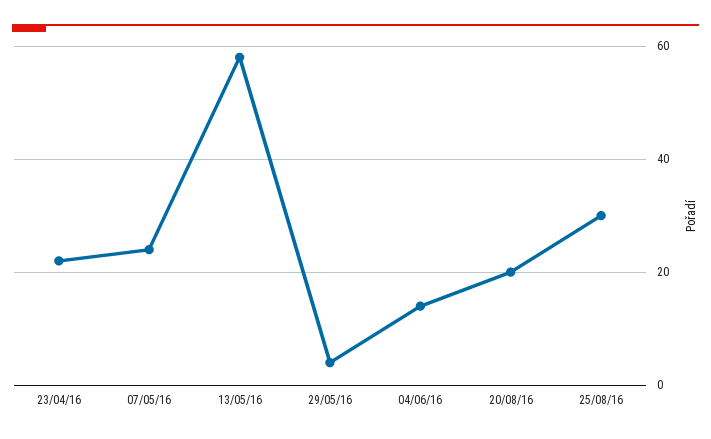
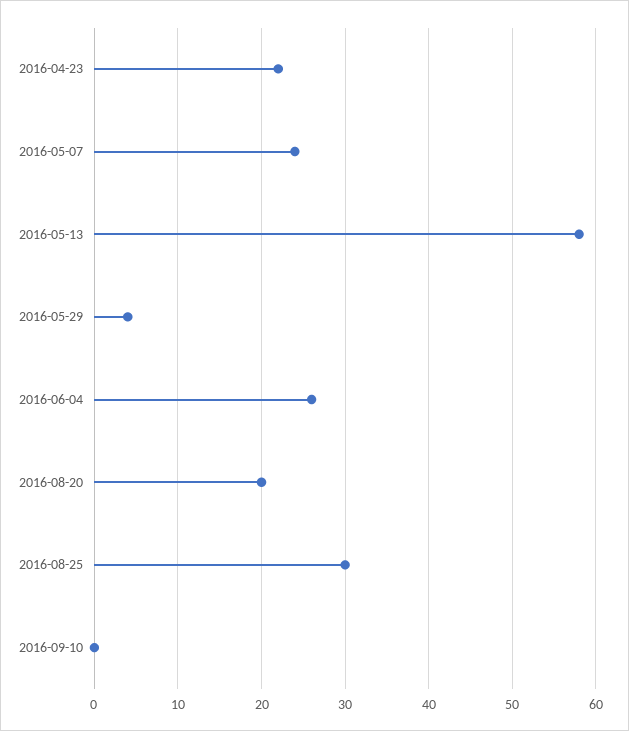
04/06/16: 15 -> 26
2016-09-10: none -> 0

